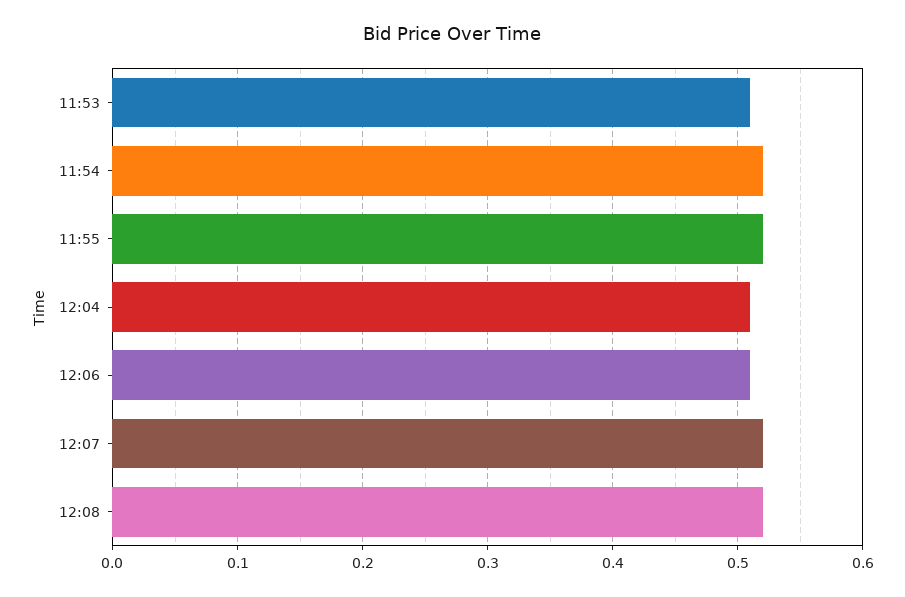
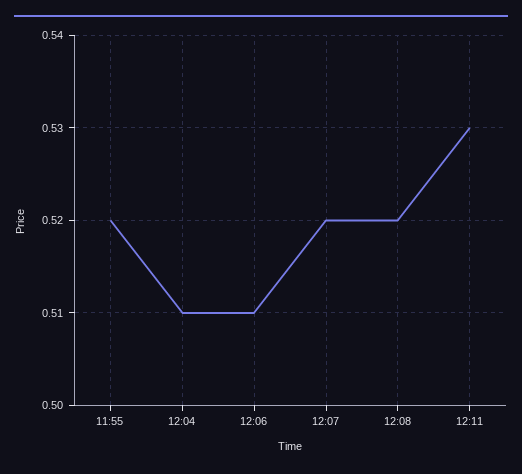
11:53: 0.51 -> none
11:54: 0.52 -> none
12:11: none -> 0.53

